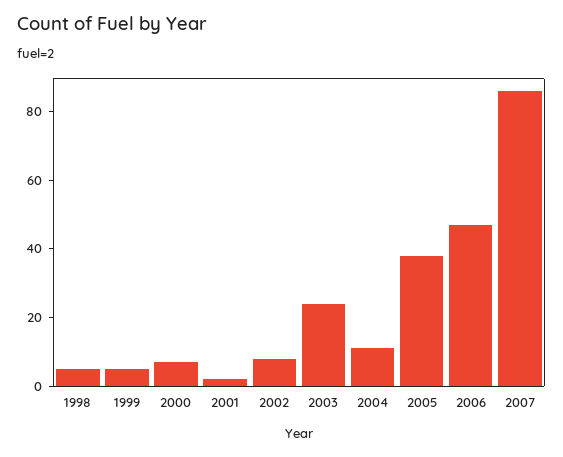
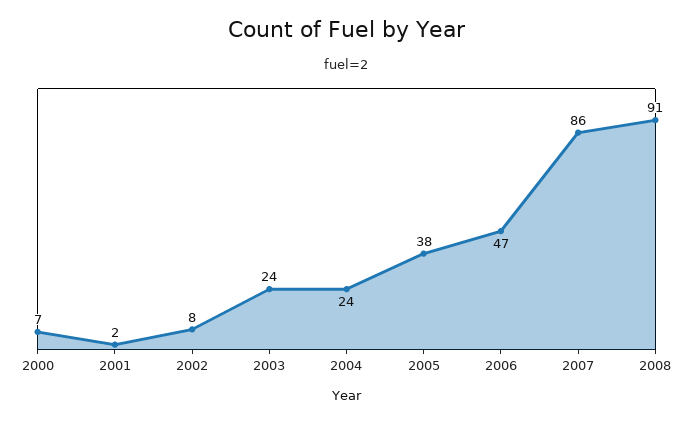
1998: 5 -> none
1999: 5 -> none
2004: 10 -> 24
2008: none -> 91

